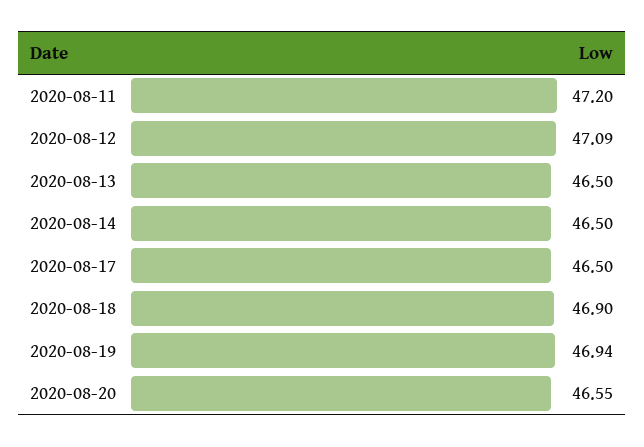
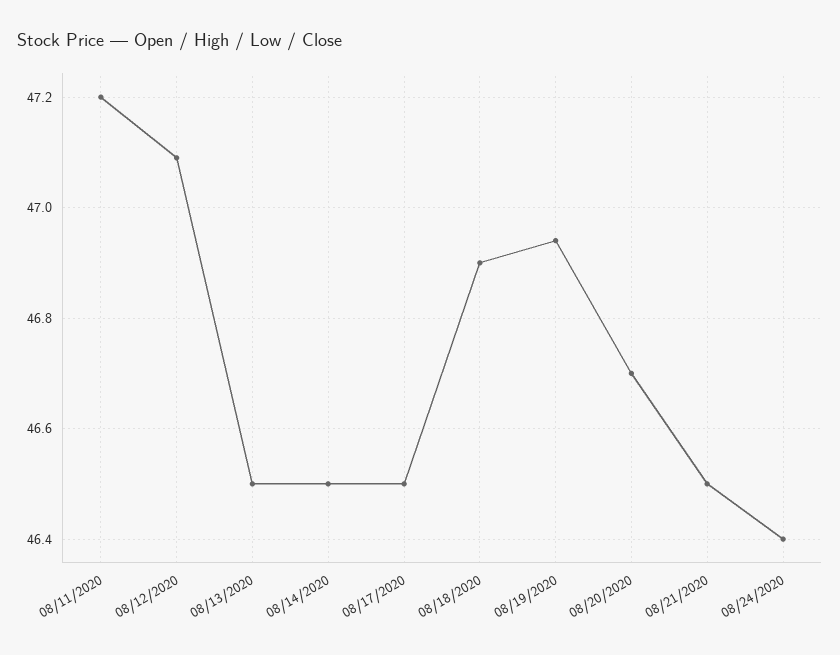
2020-08-20: 46.55 -> 46.7
08/21/2020: none -> 46.5
08/24/2020: none -> 46.4

